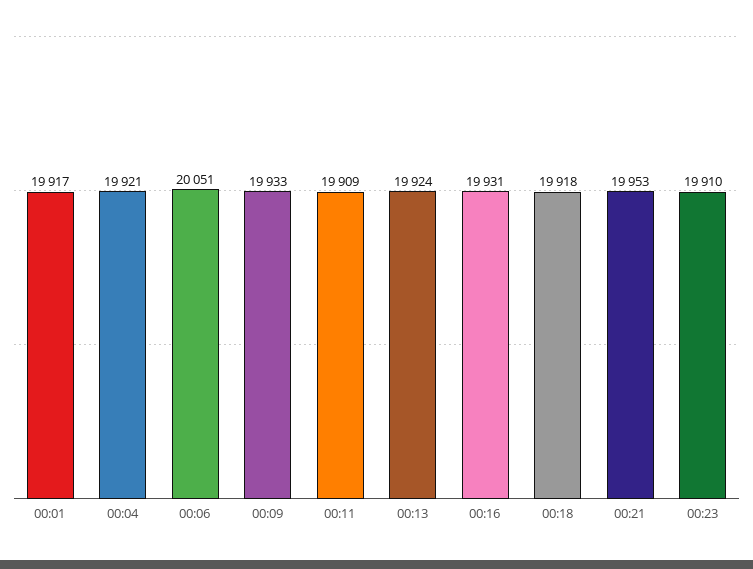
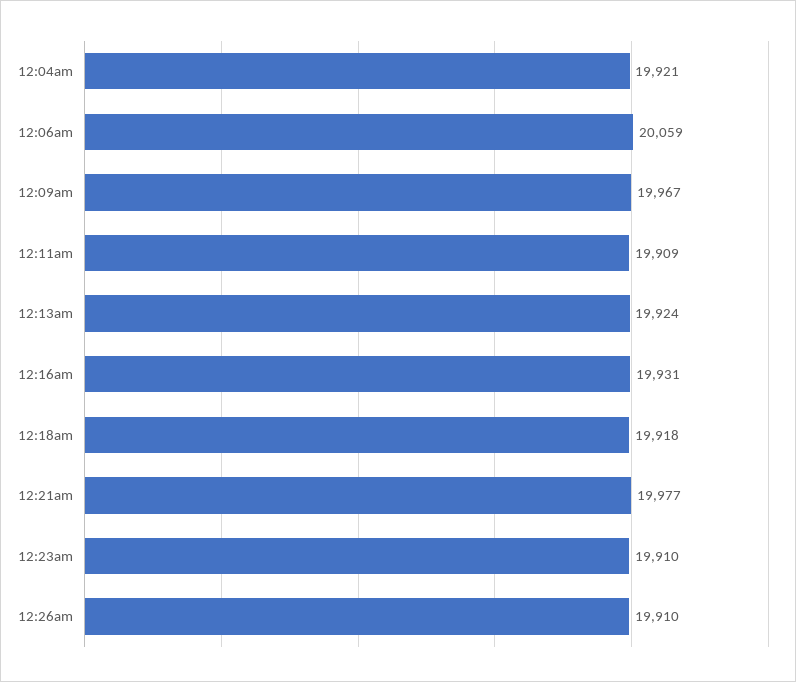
00:01: 19917 -> none
00:06: 20051 -> 20059
00:09: 19933 -> 19967
00:21: 19953 -> 19977
12:26am: none -> 19910

